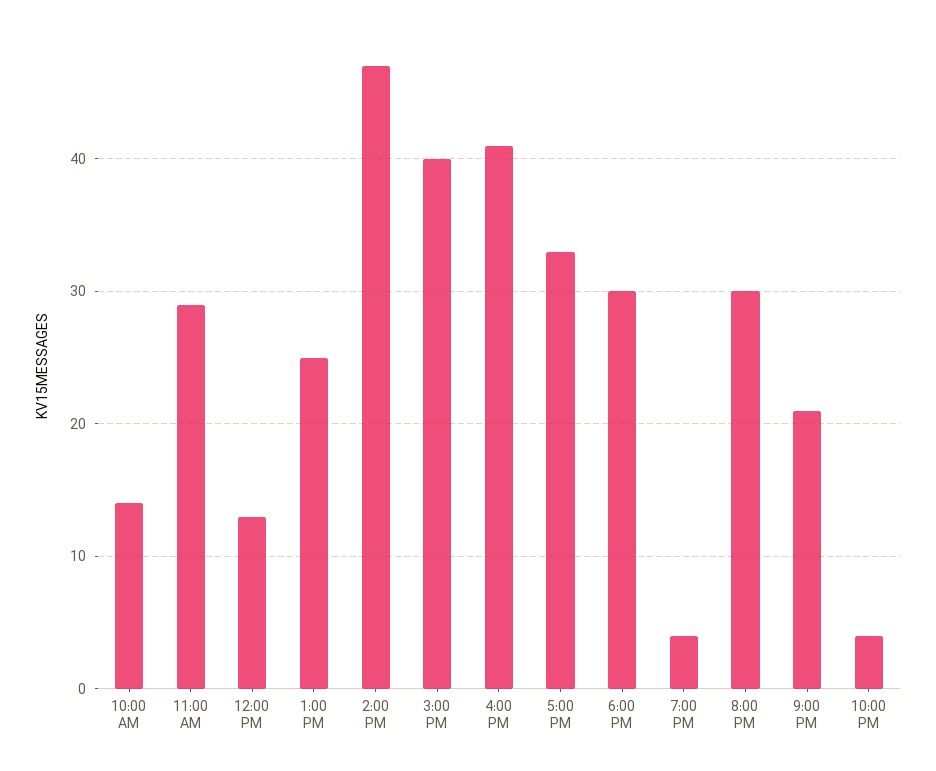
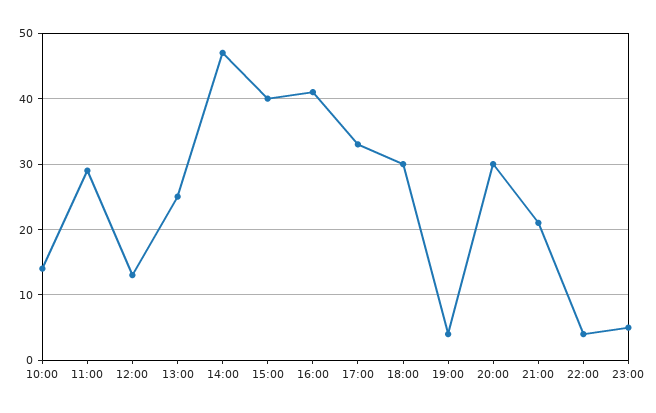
23:00: none -> 5

